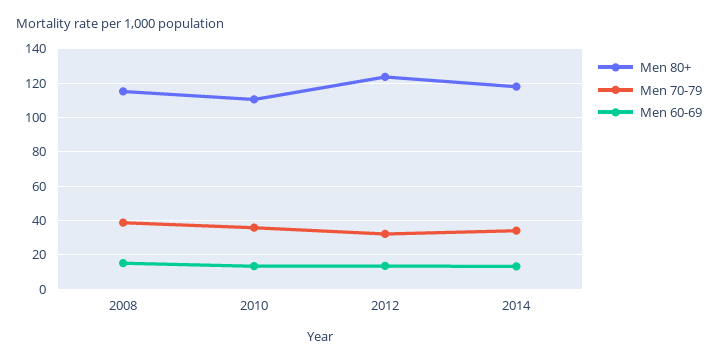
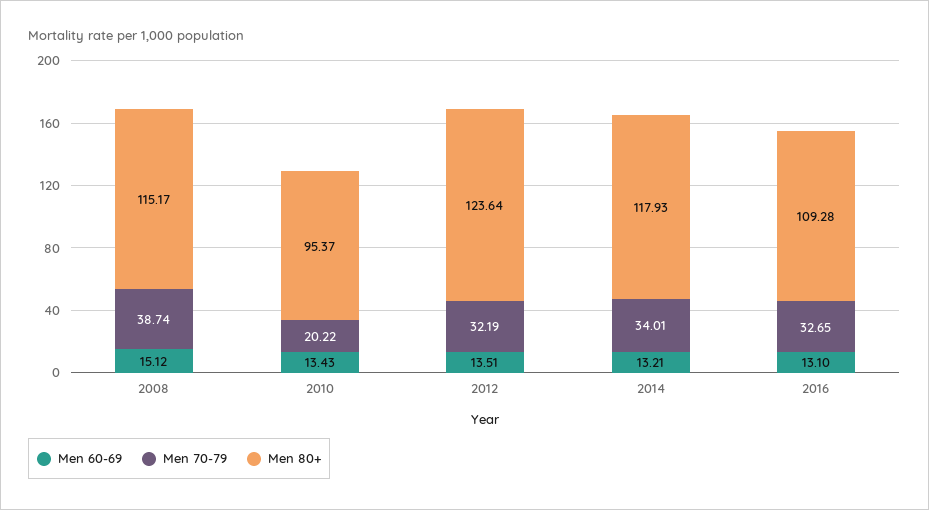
Men 80+, 2010: 110 -> 95.37
Men 70-79, 2010: 35 -> 20.22
Men 60-69, 2016: none -> 13.1
Men 70-79, 2016: none -> 32.65
Men 80+, 2016: none -> 109.28

